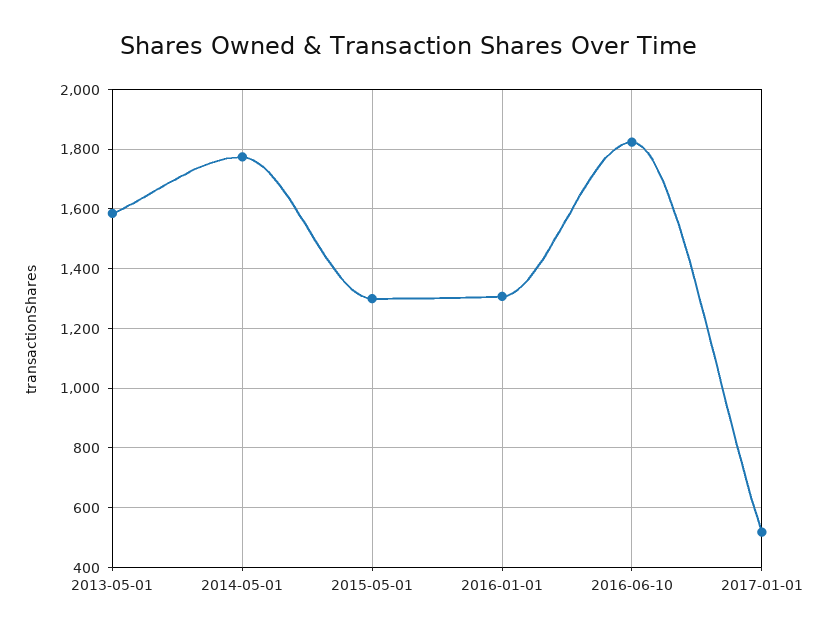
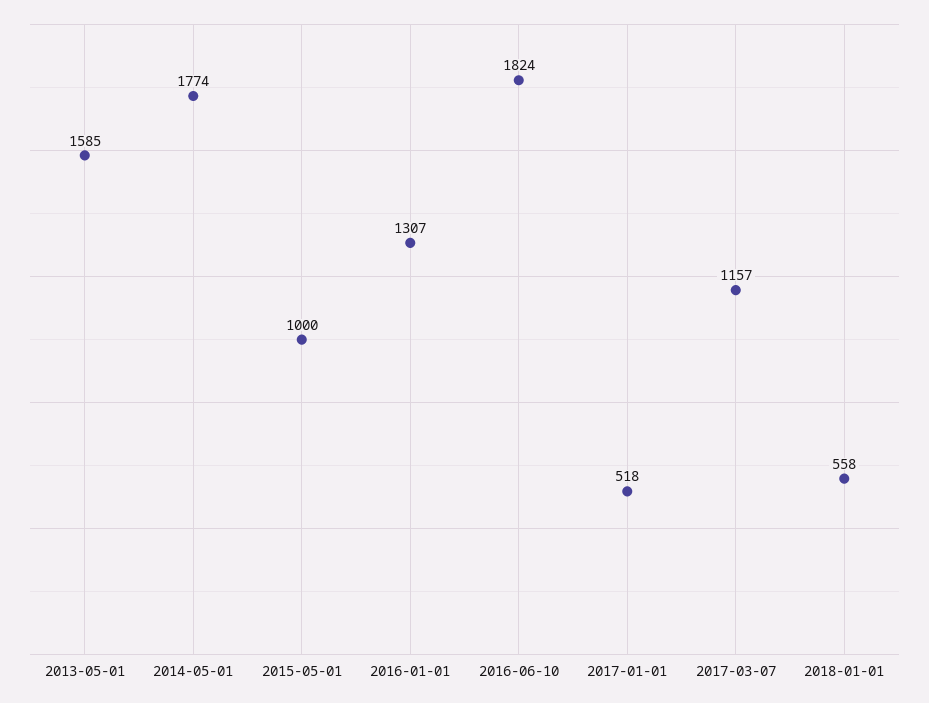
2015-05-01: 1300 -> 1000
2017-03-07: none -> 1157
2018-01-01: none -> 558

